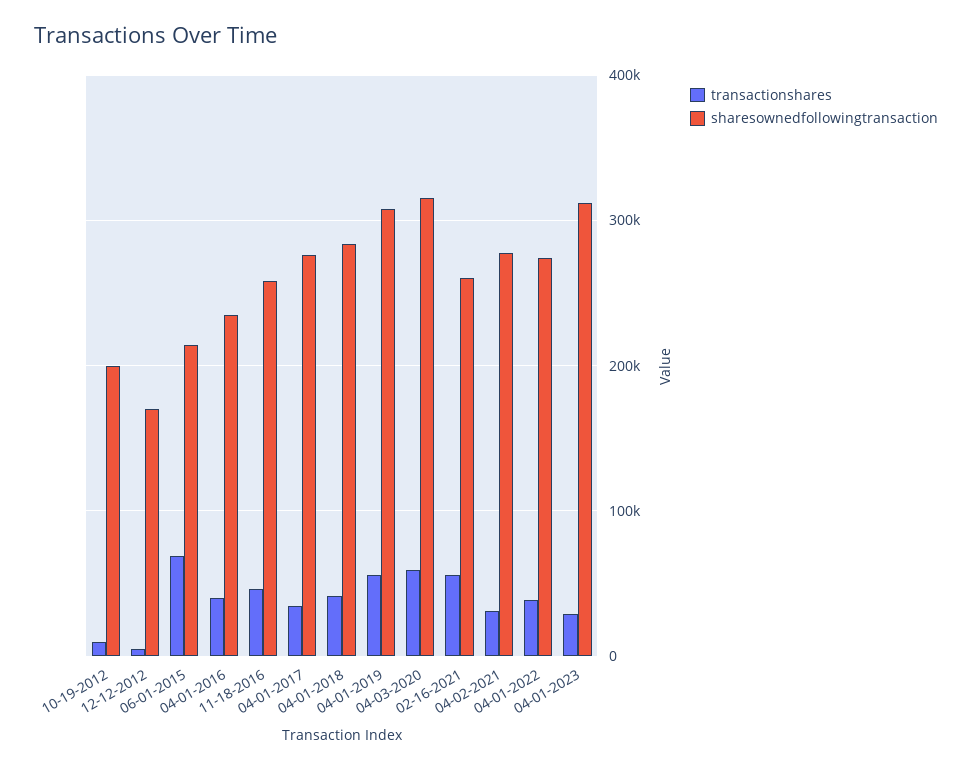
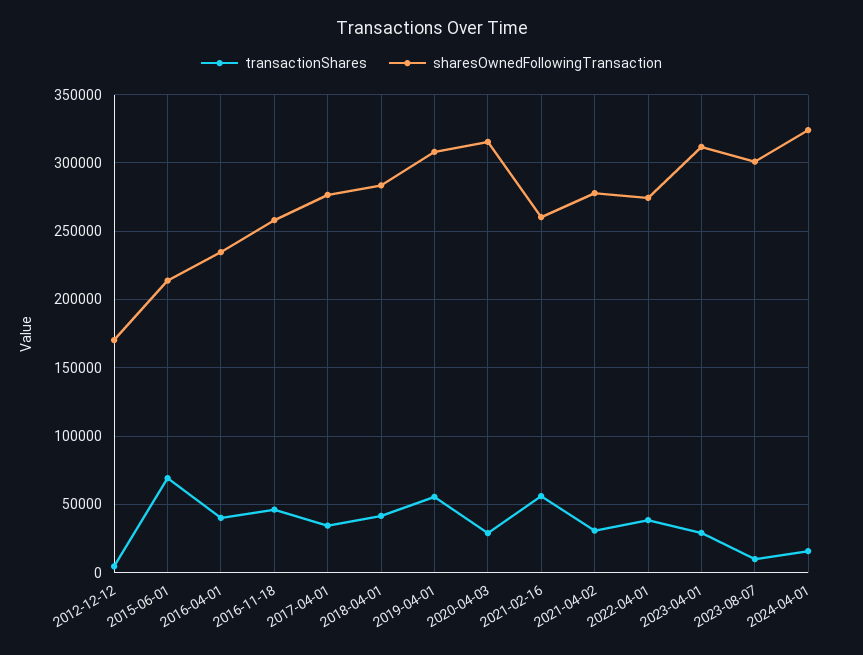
transactionshares, 10-19-2012: 10000 -> none
sharesownedfollowingtransaction, 10-19-2012: 200000 -> none
transactionshares, 04-03-2020: 60000 -> 30000
transactionshares, 2023-08-07: none -> 10000
sharesownedfollowingtransaction, 2023-08-07: none -> 300000
transactionshares, 2024-04-01: none -> 15000
sharesownedfollowingtransaction, 2024-04-01: none -> 325000

